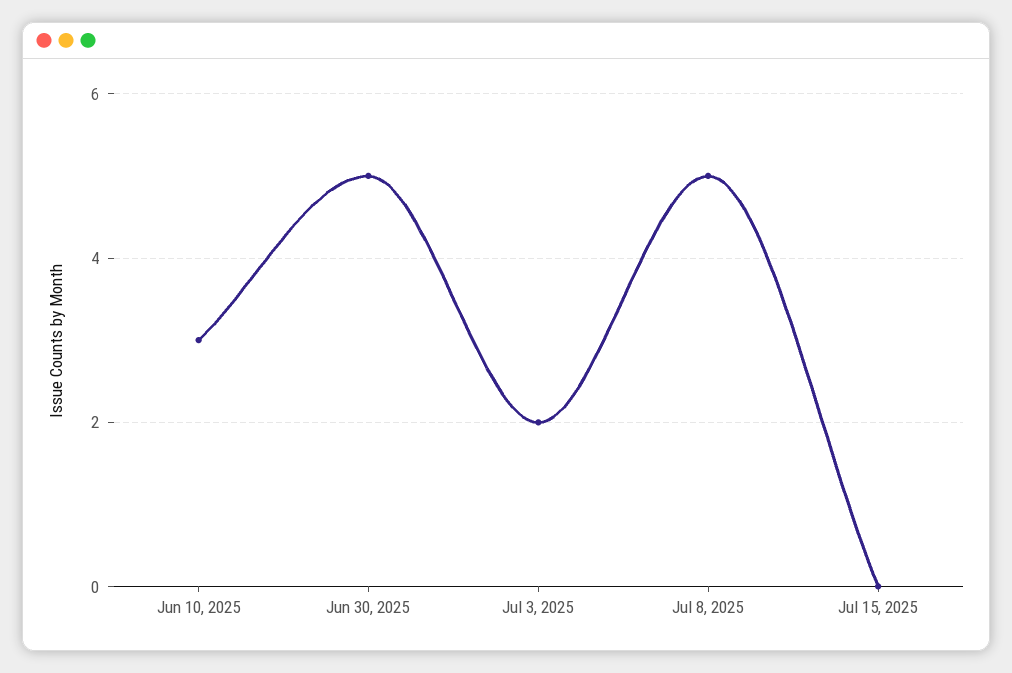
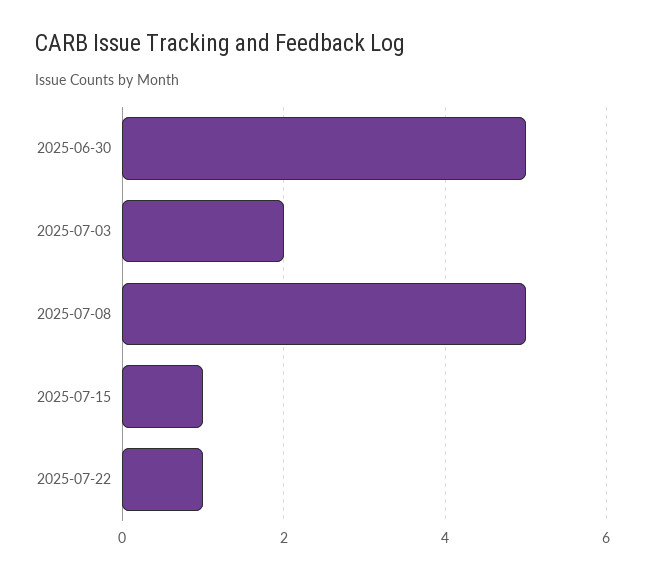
Jun 10, 2025: 3 -> none
Jul 15, 2025: 0 -> 1
2025-07-22: none -> 1

